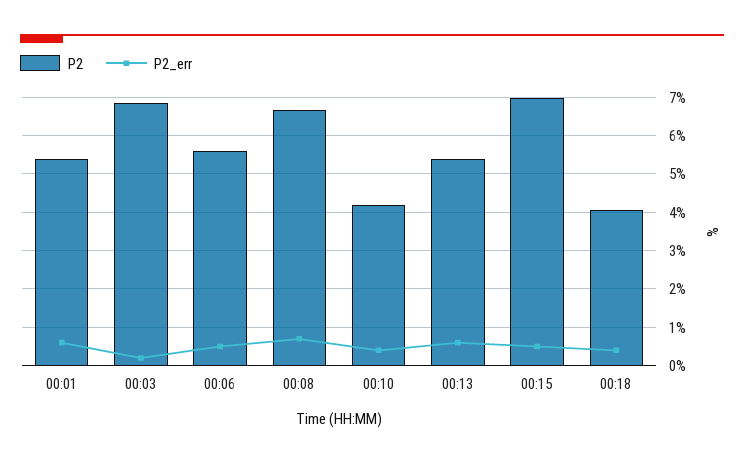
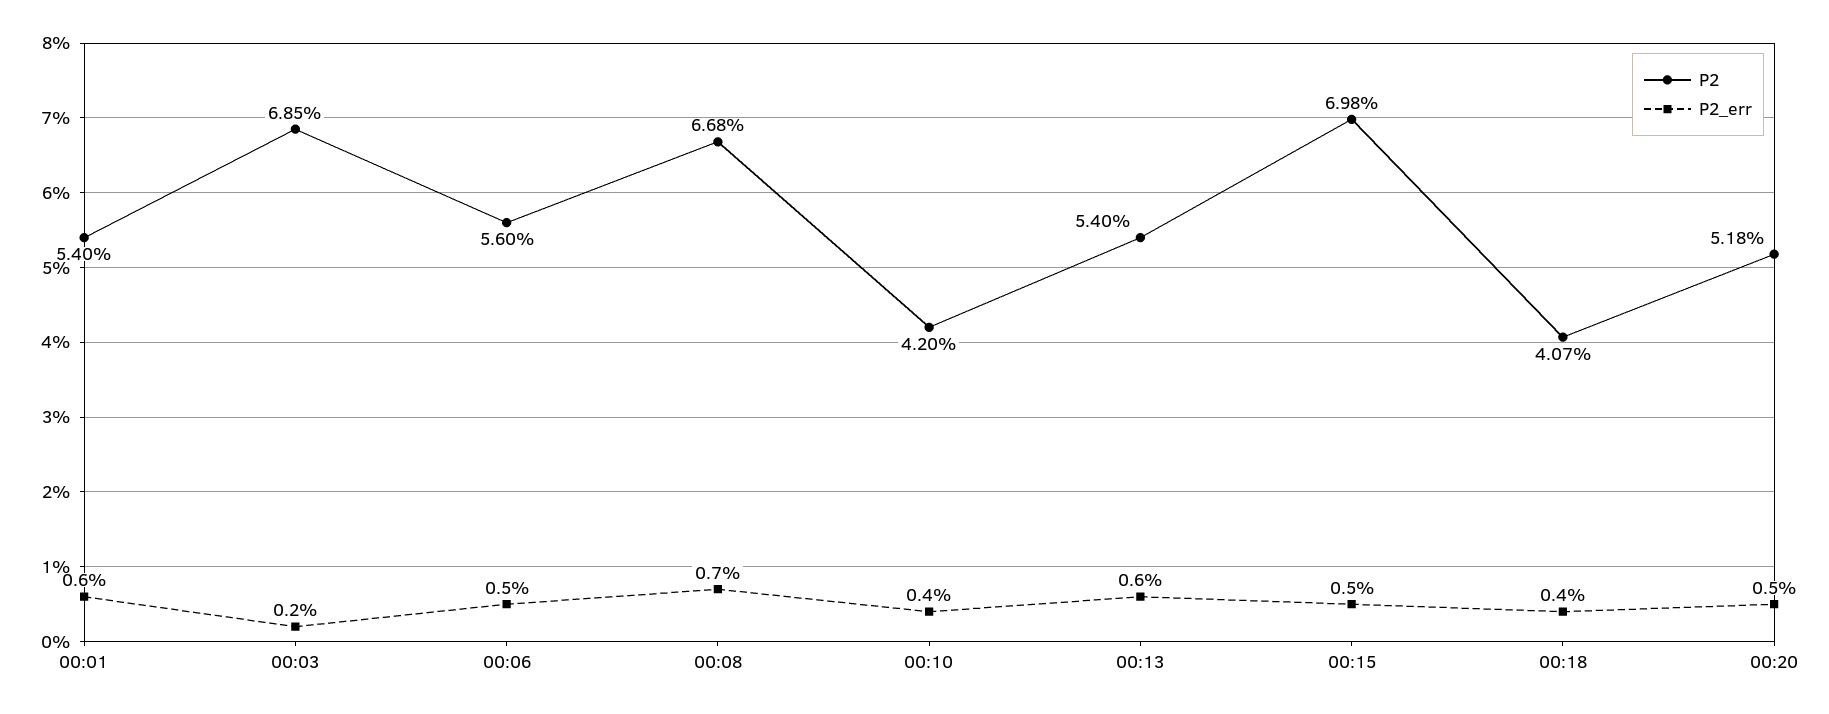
P2, 00:20: none -> 5.18
P2_err, 00:20: none -> 0.5

